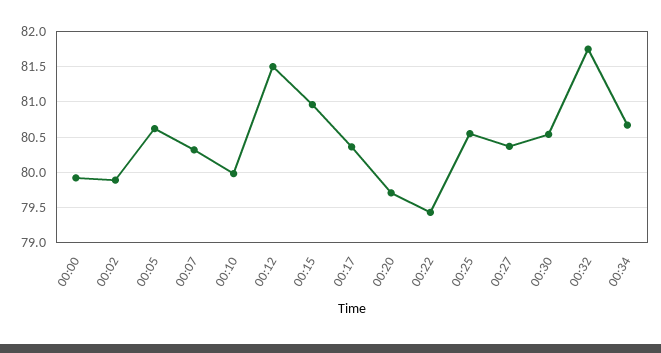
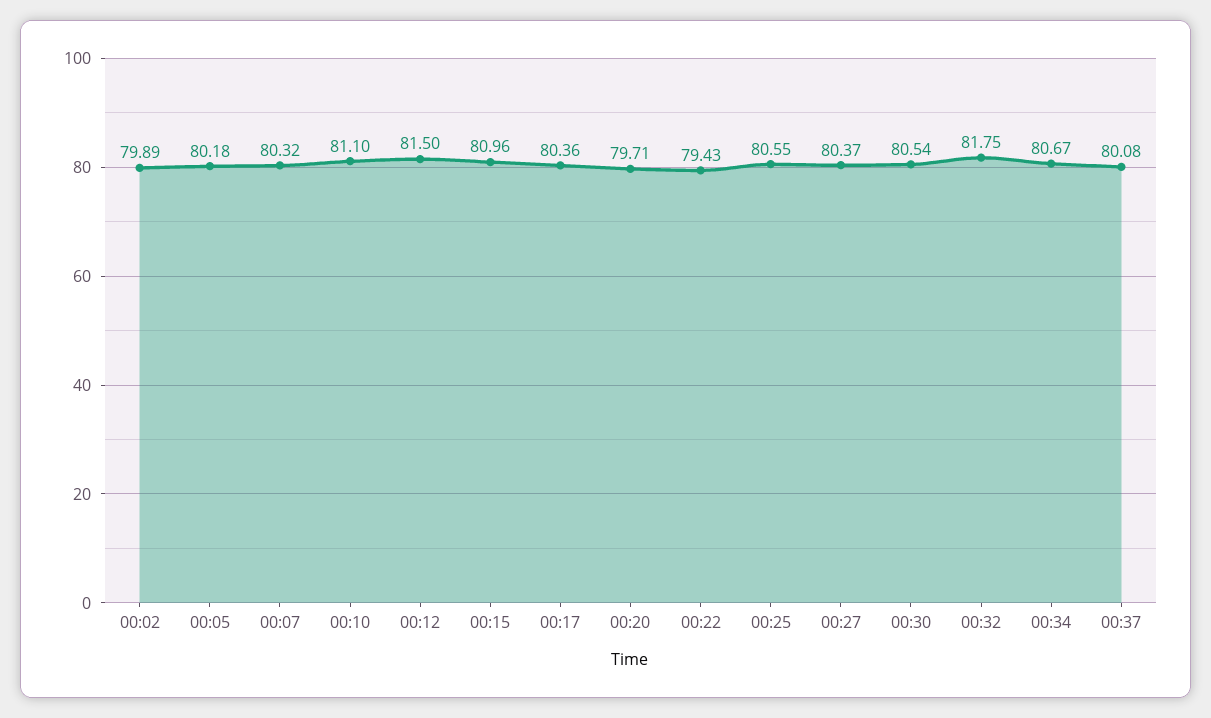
00:00: 79.9 -> none
00:05: 80.6 -> 80.18
00:10: 80 -> 81.1
00:37: none -> 80.08

